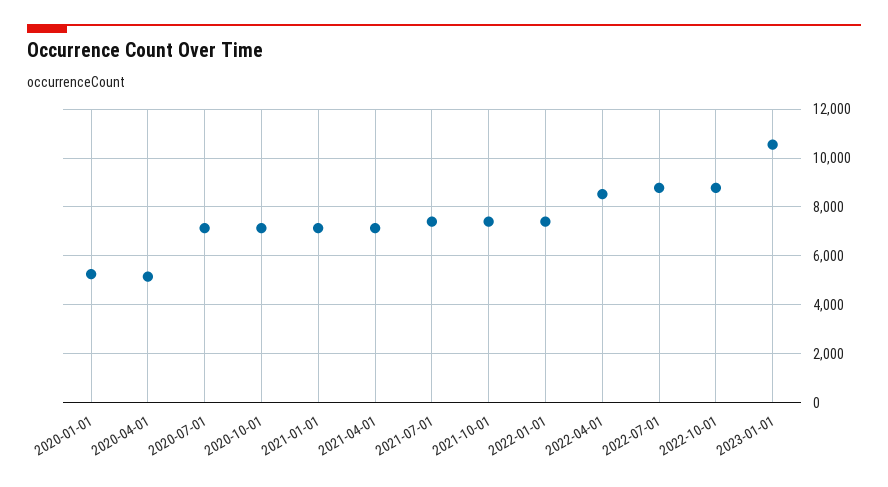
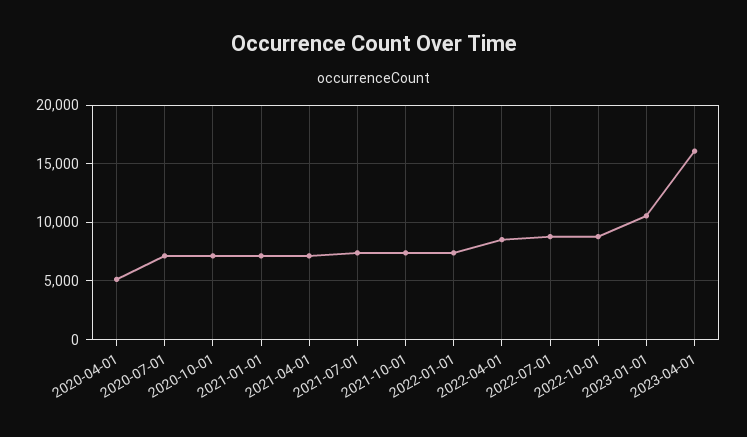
2020-01-01: 5250 -> none
2023-04-01: none -> 16000

